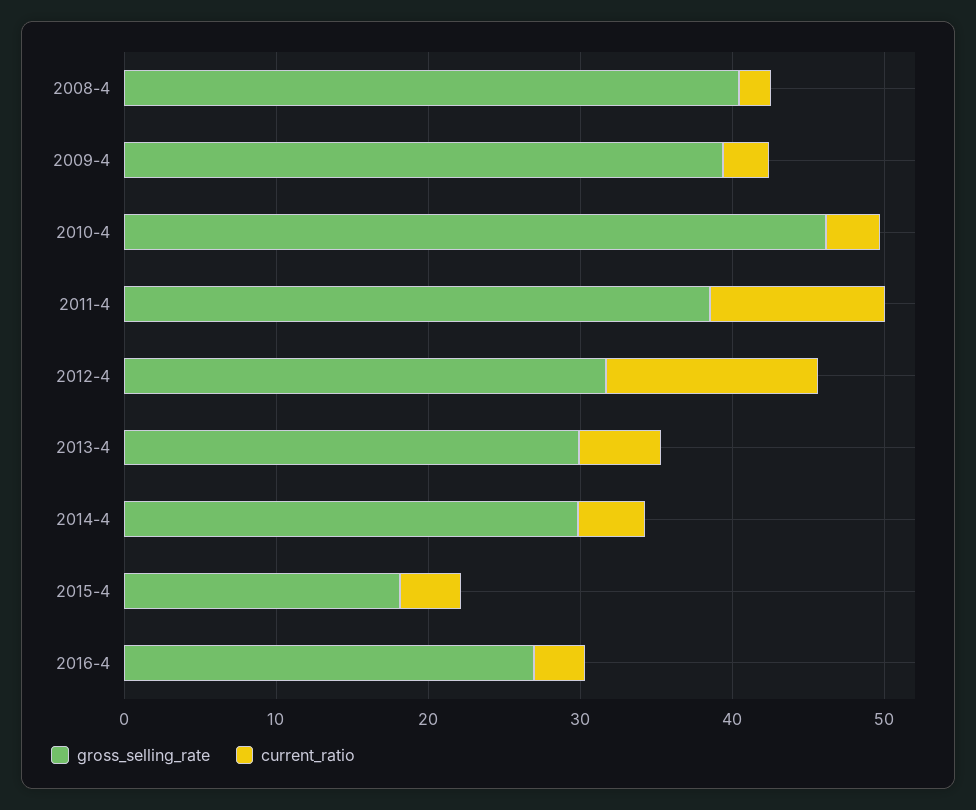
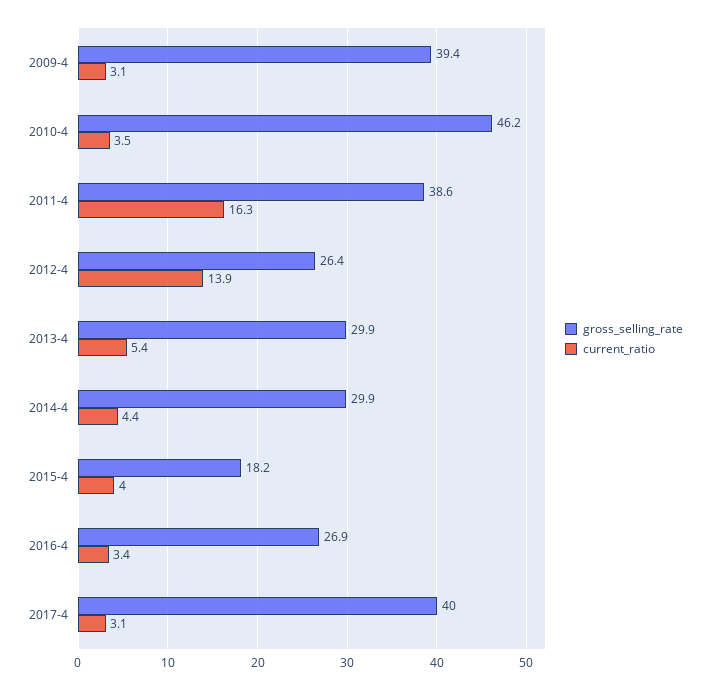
gross_selling_rate, 2008-4: 40 -> none
current_ratio, 2008-4: 2 -> none
current_ratio, 2011-4: 12 -> 16.3
gross_selling_rate, 2012-4: 32 -> 26.4
gross_selling_rate, 2017-4: none -> 40
current_ratio, 2017-4: none -> 3.1

